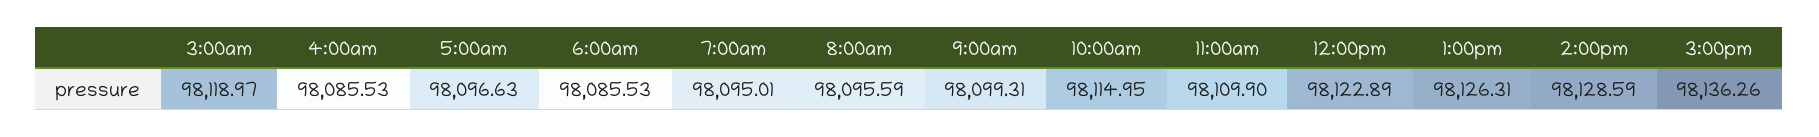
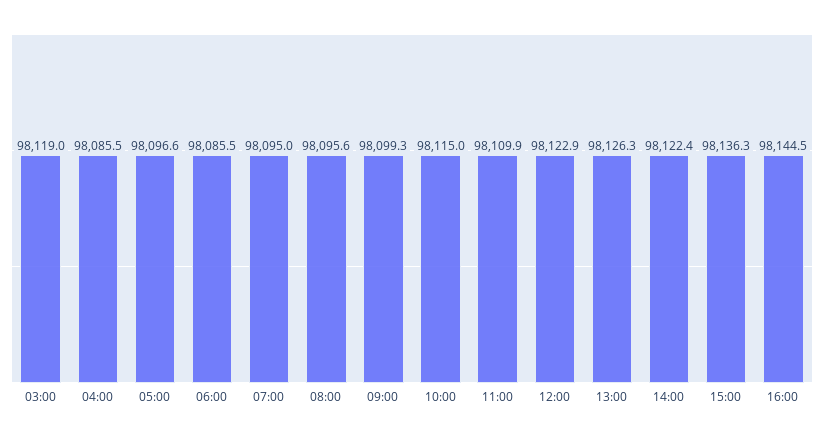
2:00pm: 98128.59 -> 98122.4
16:00: none -> 98144.5

